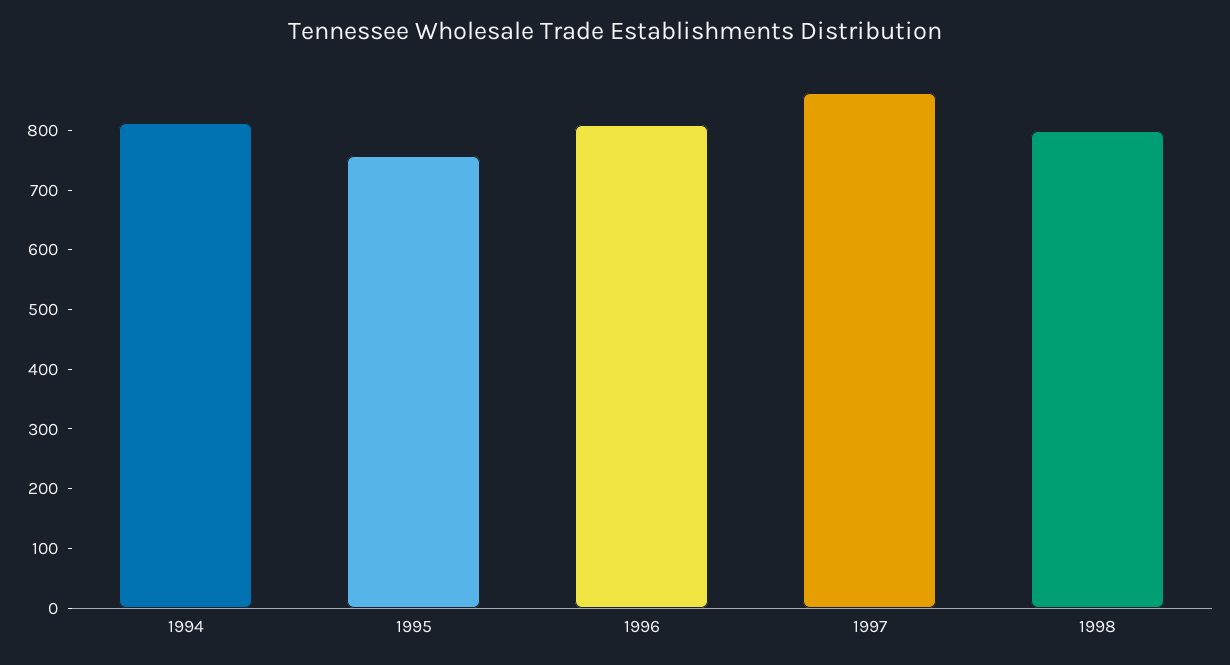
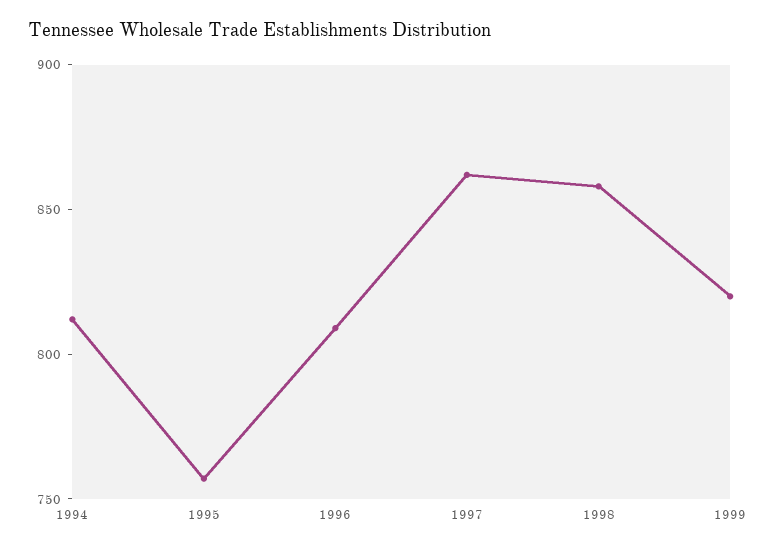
1998: 800 -> 860
1999: none -> 820

